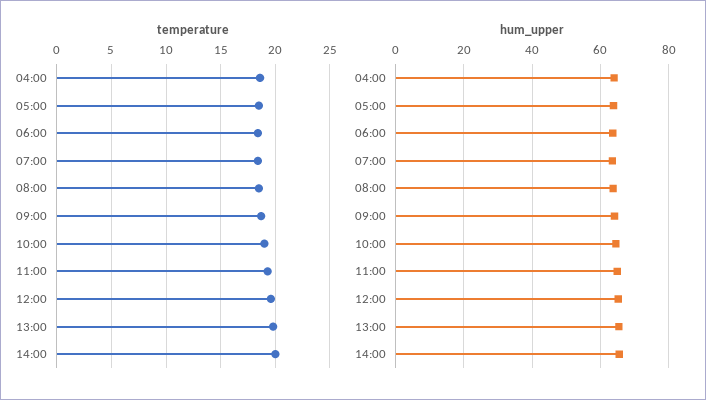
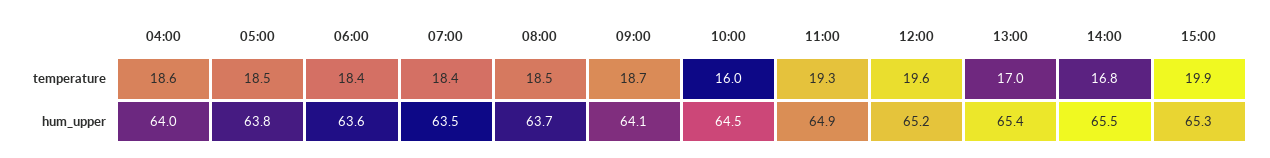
temperature, 10:00: 19 -> 16
temperature, 13:00: 20 -> 17
temperature, 14:00: 20 -> 16.8
temperature, 15:00: none -> 19.9
hum_upper, 15:00: none -> 65.3

